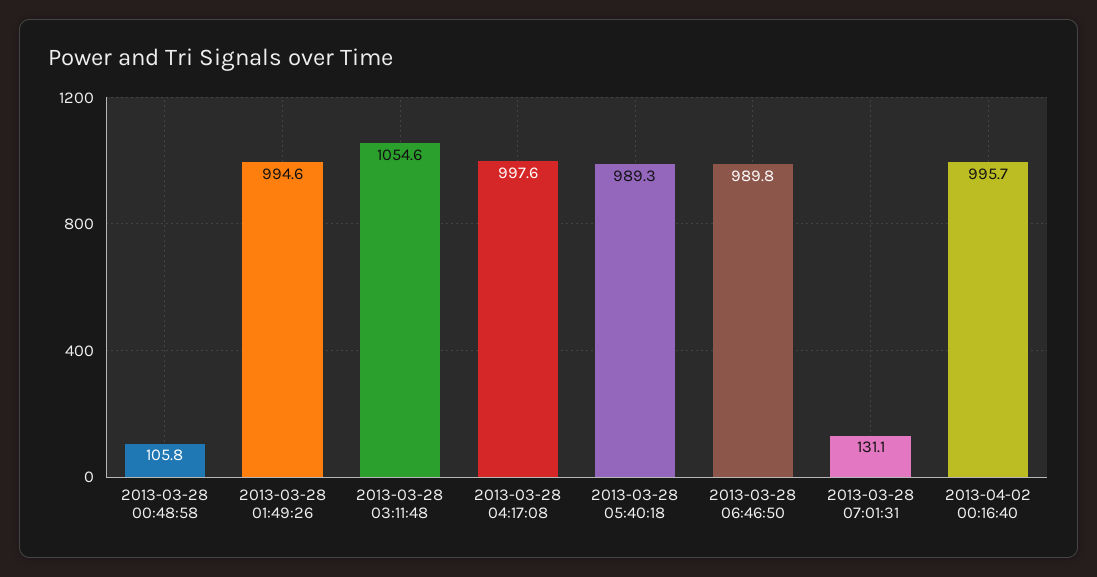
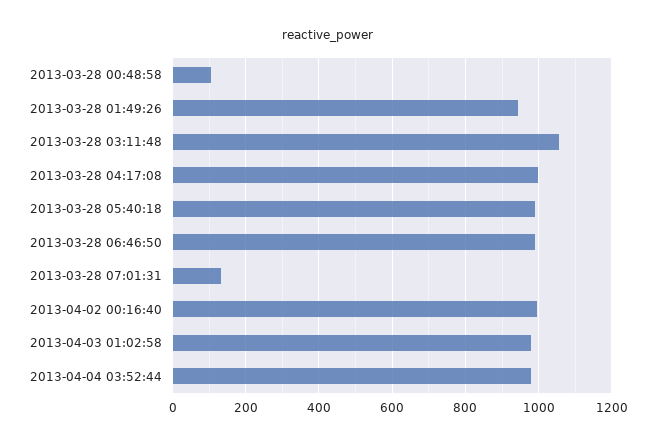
2013-03-28 01:49:26: 994.6 -> 940
2013-04-03 01:02:58: none -> 980
2013-04-04 03:52:44: none -> 980

